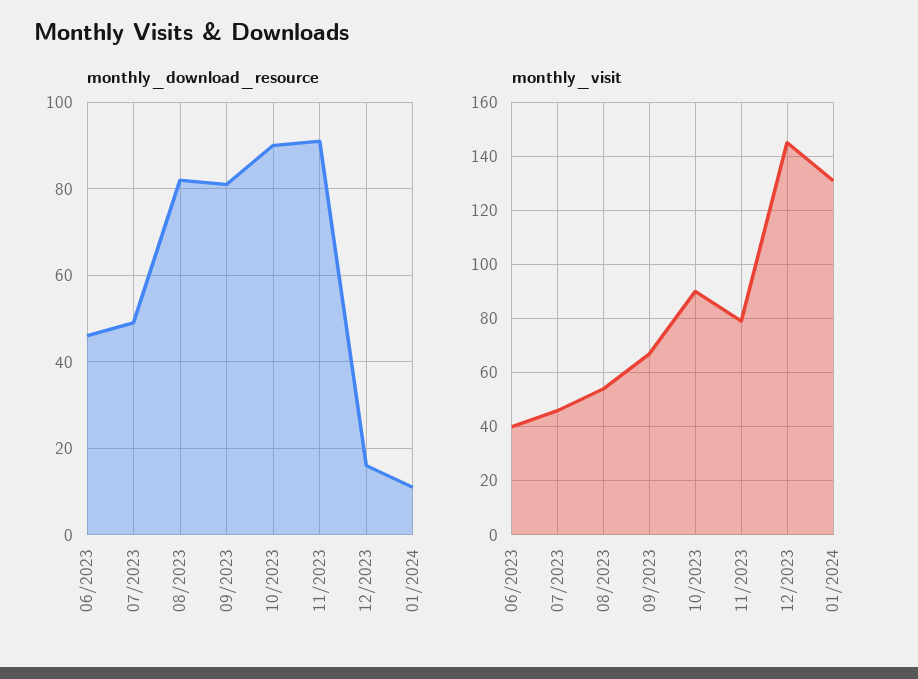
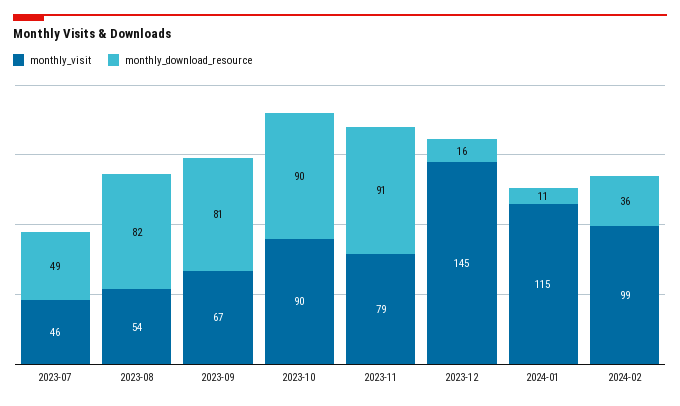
monthly_download_resource, 06/2023: 45 -> none
monthly_visit, 06/2023: 40 -> none
monthly_visit, 01/2024: 130 -> 115
monthly_visit, 2024-02: none -> 99
monthly_download_resource, 2024-02: none -> 36

